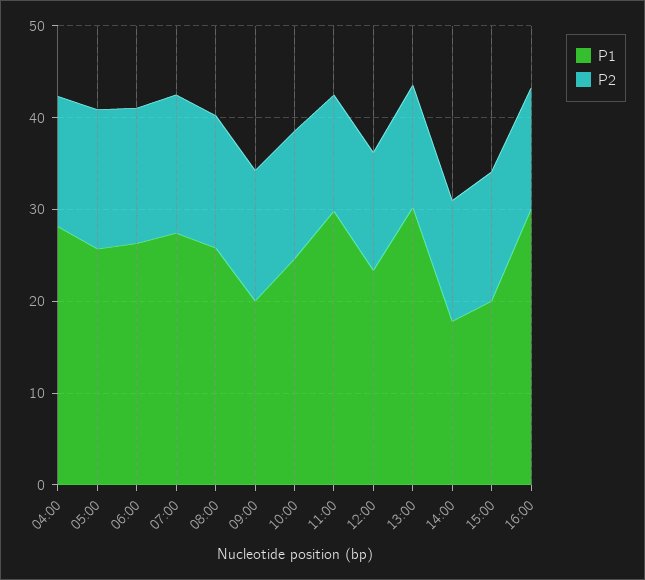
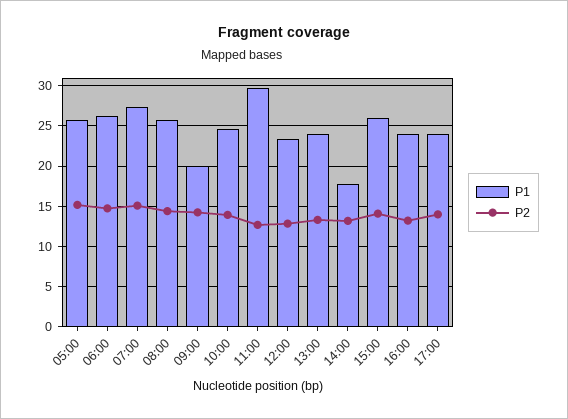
P1, 04:00: 28 -> none
P2, 04:00: 14 -> none
P1, 13:00: 30 -> 24
P1, 15:00: 20 -> 26
P1, 16:00: 30 -> 24
P1, 17:00: none -> 24
P2, 17:00: none -> 14

